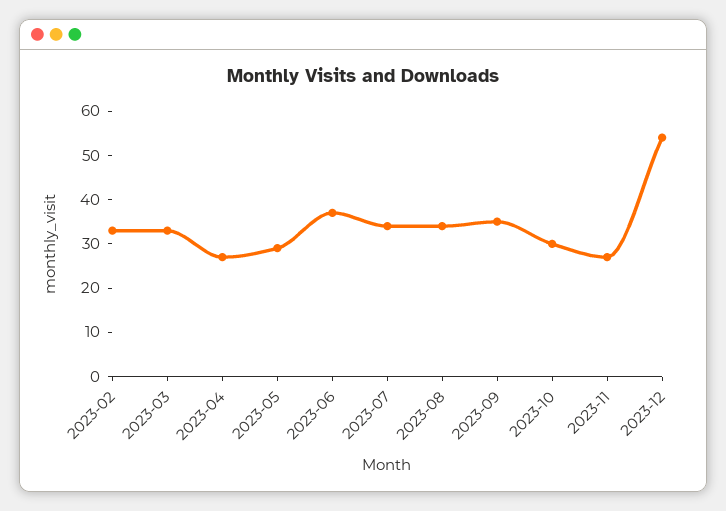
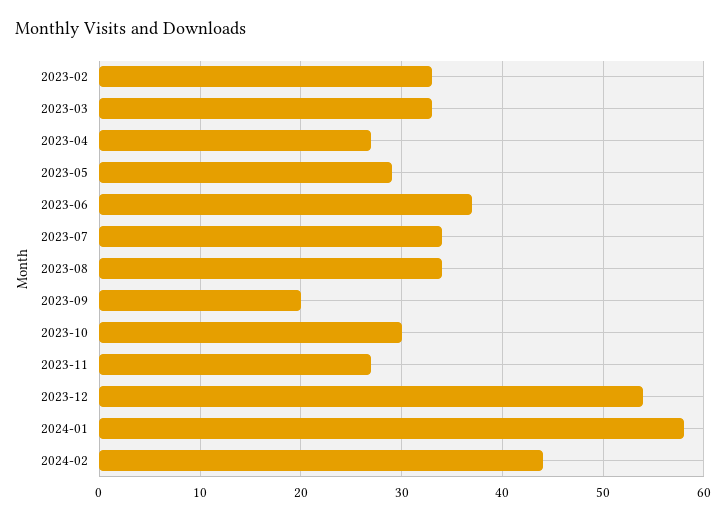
2023-09: 35 -> 20
2024-01: none -> 58
2024-02: none -> 44

